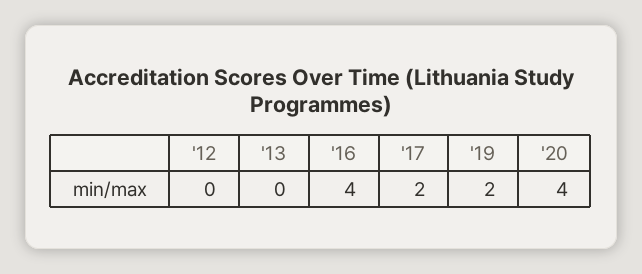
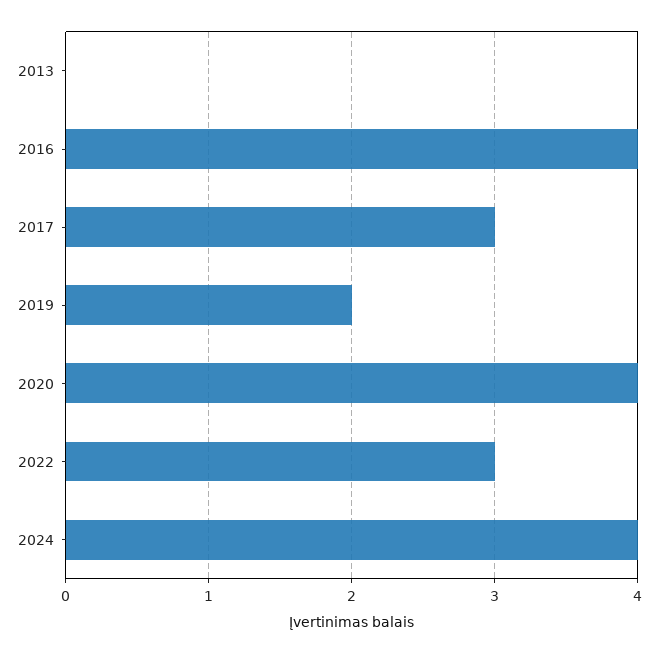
'12: 0 -> none
'17: 2 -> 3
2022: none -> 3
2024: none -> 4

